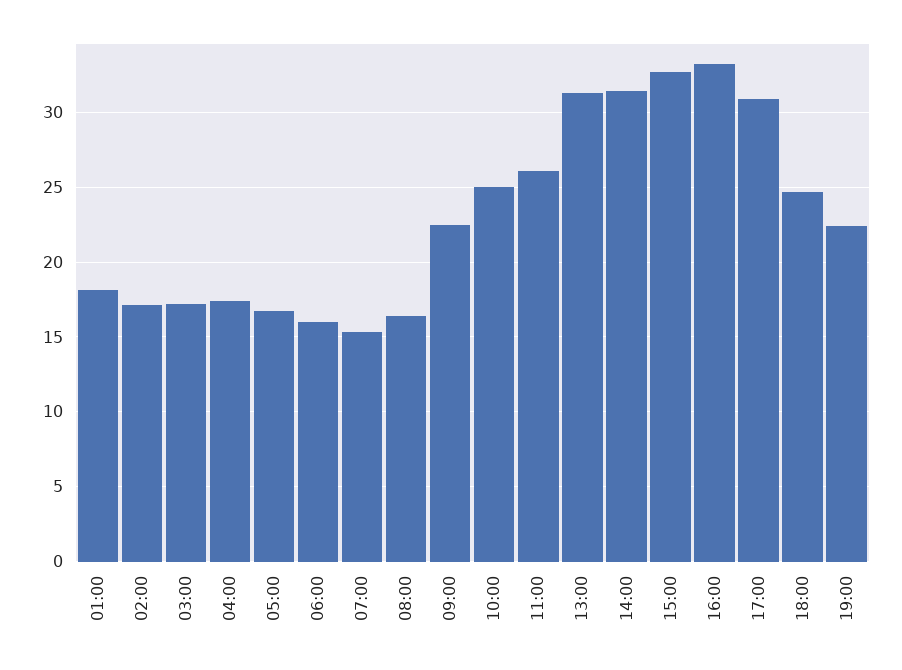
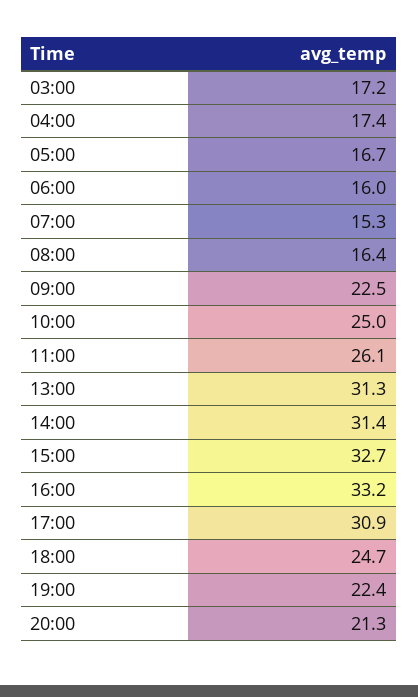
01:00: 18 -> none
02:00: 17 -> none
20:00: none -> 21.3

